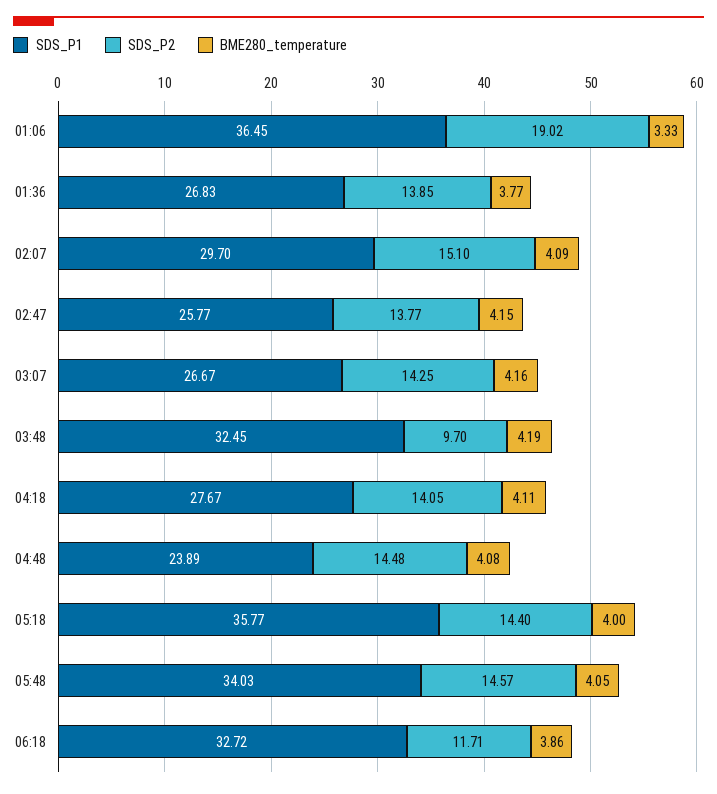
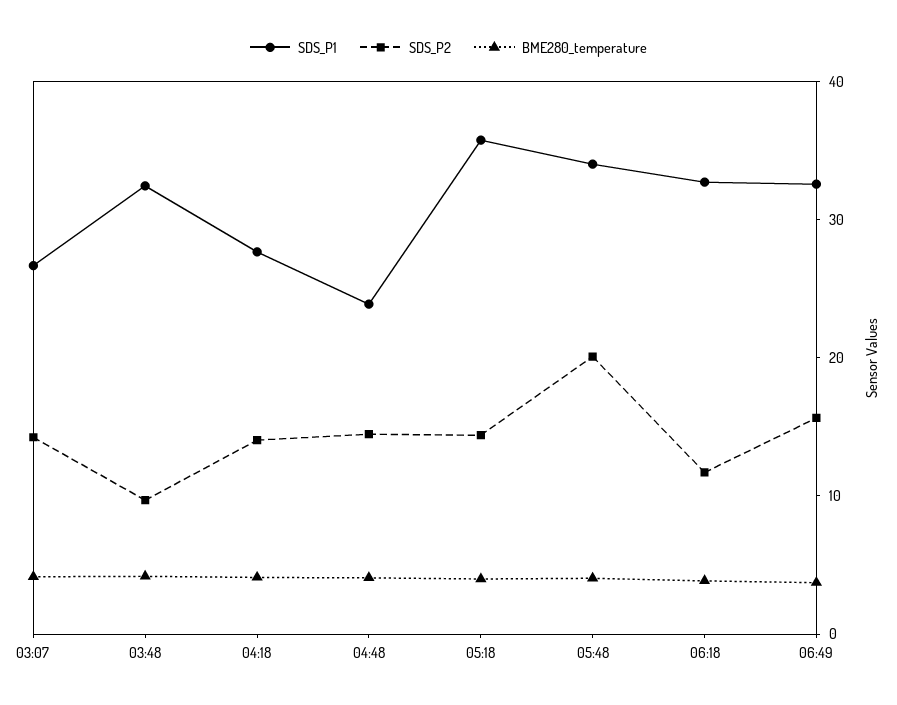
SDS_P1, 01:06: 36.45 -> none
SDS_P2, 01:06: 19.02 -> none
BME280_temperature, 01:06: 3.33 -> none
SDS_P1, 01:36: 26.83 -> none
SDS_P2, 01:36: 13.85 -> none
BME280_temperature, 01:36: 3.77 -> none
SDS_P1, 02:07: 29.7 -> none
SDS_P2, 02:07: 15.1 -> none
BME280_temperature, 02:07: 4.09 -> none
SDS_P1, 02:47: 25.77 -> none
SDS_P2, 02:47: 13.77 -> none
BME280_temperature, 02:47: 4.15 -> none
SDS_P2, 05:48: 14.57 -> 20
SDS_P1, 06:49: none -> 32
SDS_P2, 06:49: none -> 16
BME280_temperature, 06:49: none -> 4

